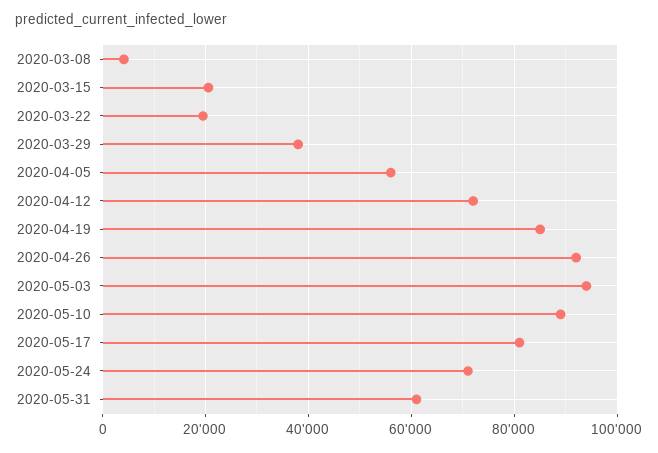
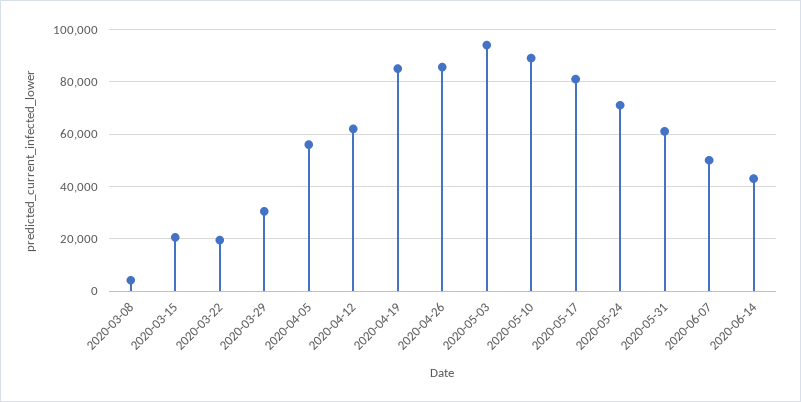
2020-03-29: 38000 -> 30000
2020-04-12: 72000 -> 62500
2020-04-26: 92000 -> 85000
2020-06-07: none -> 50000
2020-06-14: none -> 42500

